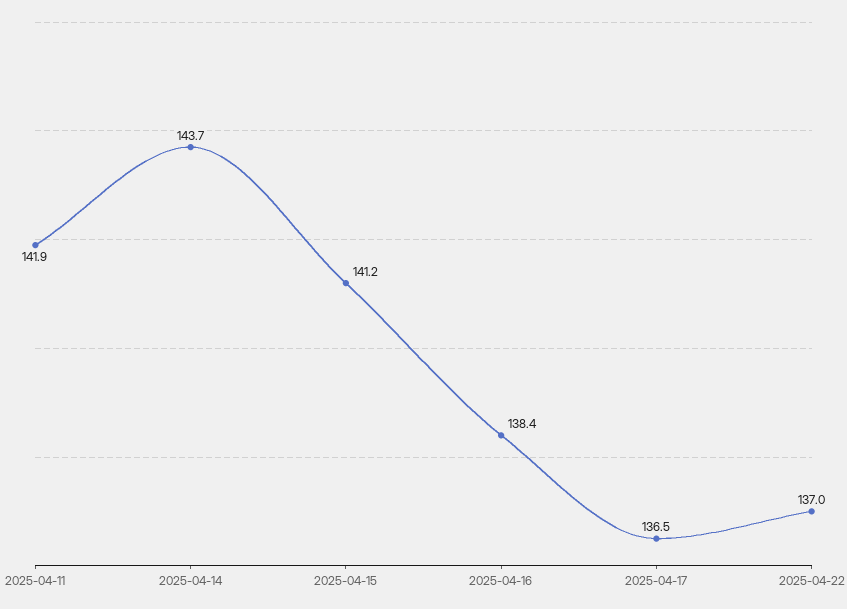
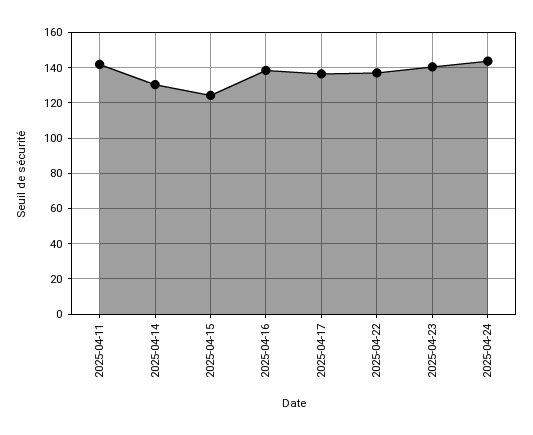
2025-04-14: 143.7 -> 130
2025-04-15: 141.2 -> 125
2025-04-23: none -> 140
2025-04-24: none -> 145

